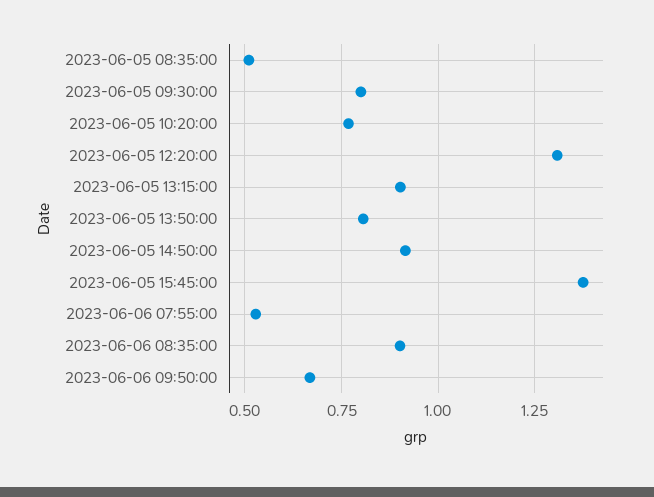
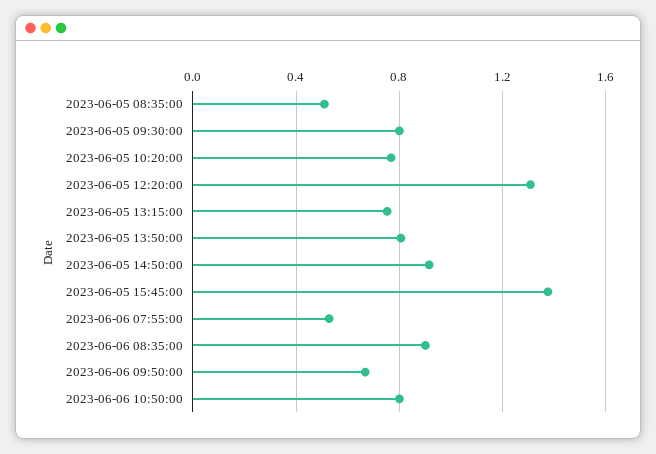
2023-06-05 13:15:00: 0.9 -> 0.75
2023-06-06 10:50:00: none -> 0.8

